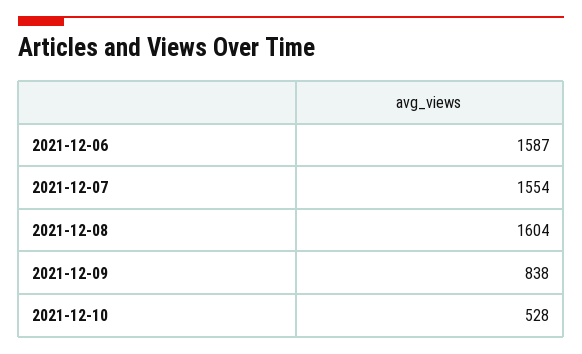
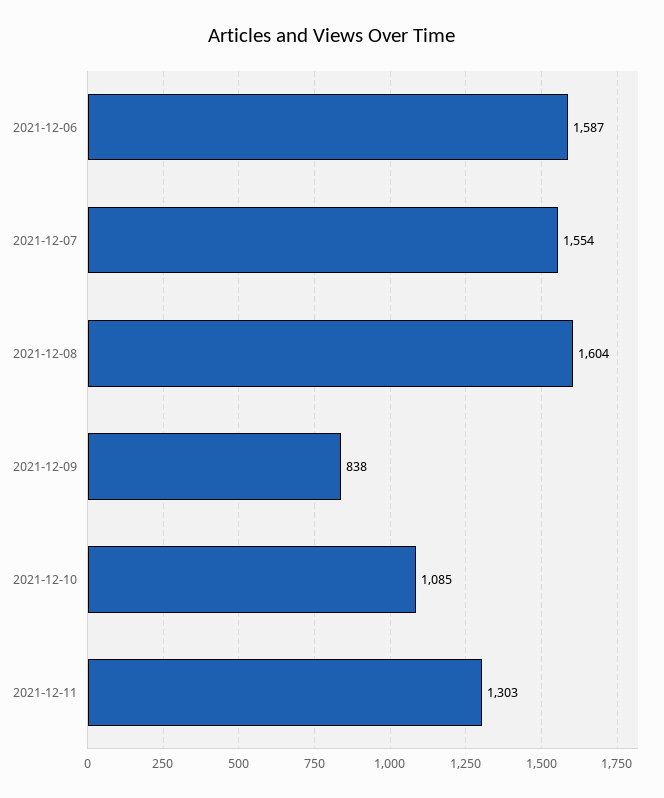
2021-12-10: 528 -> 1085
2021-12-11: none -> 1303

